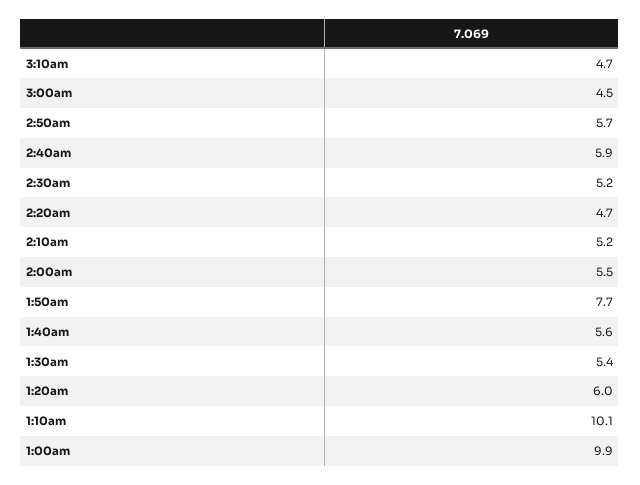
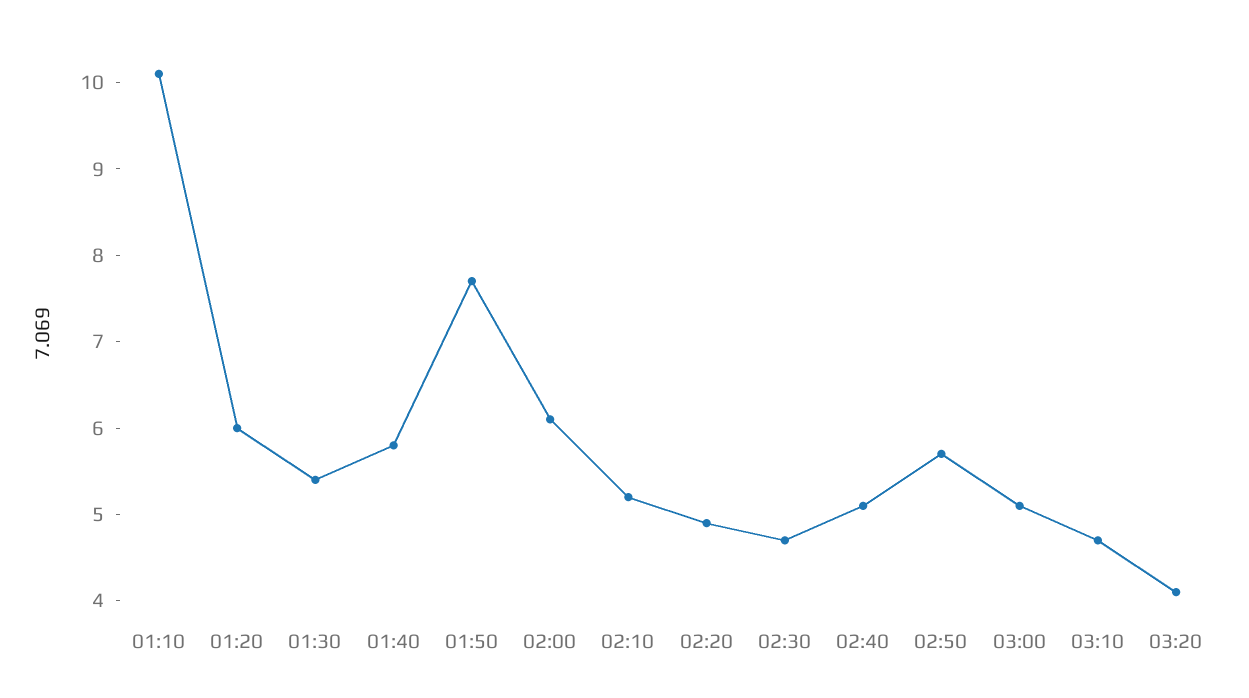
3:00am: 4.5 -> 5.1
2:40am: 5.9 -> 5.1
2:30am: 5.2 -> 4.7
2:20am: 4.7 -> 4.9
2:00am: 5.5 -> 6.1
1:40am: 5.6 -> 5.8
1:00am: 9.9 -> none
03:20: none -> 4.1

